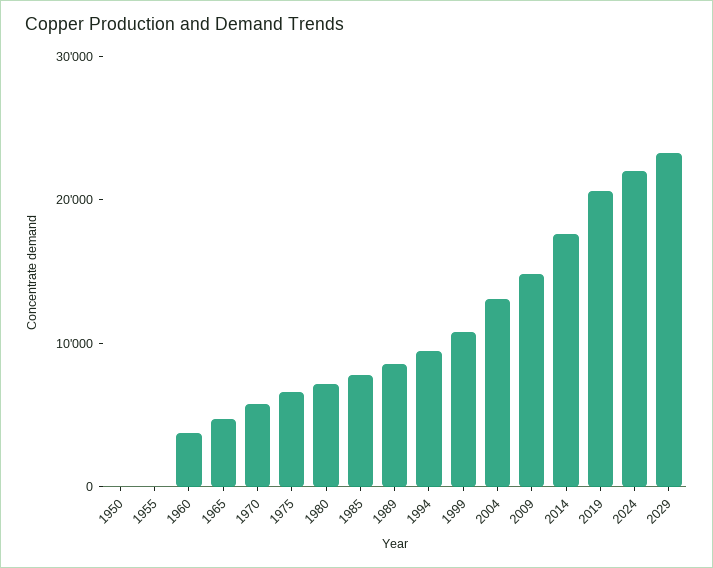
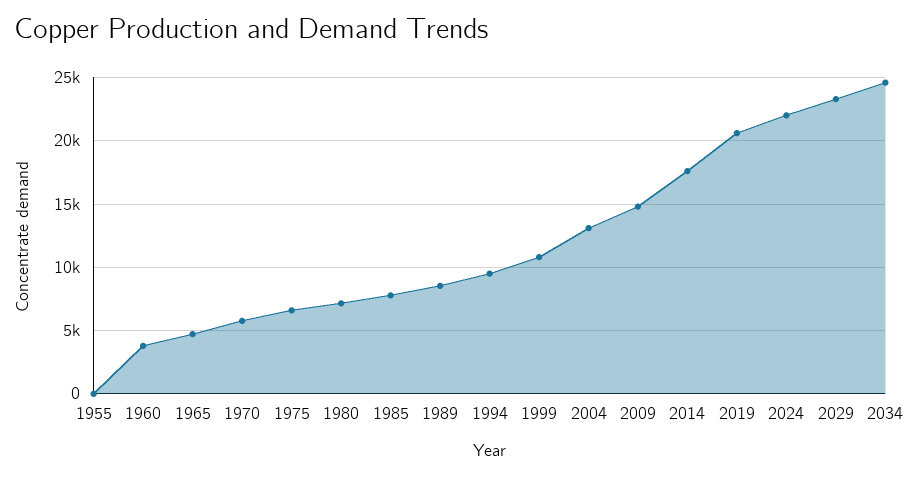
1950: 0 -> none
2034: none -> 24500

